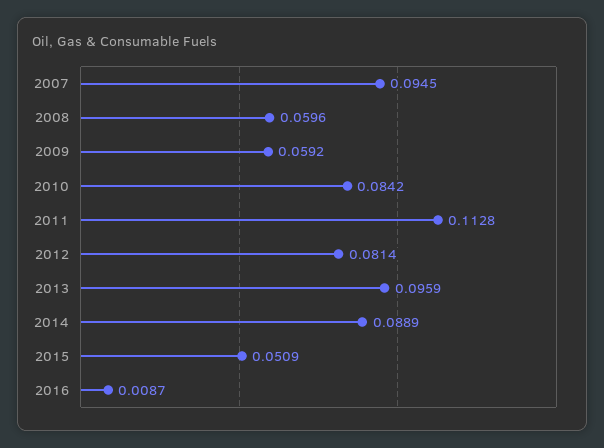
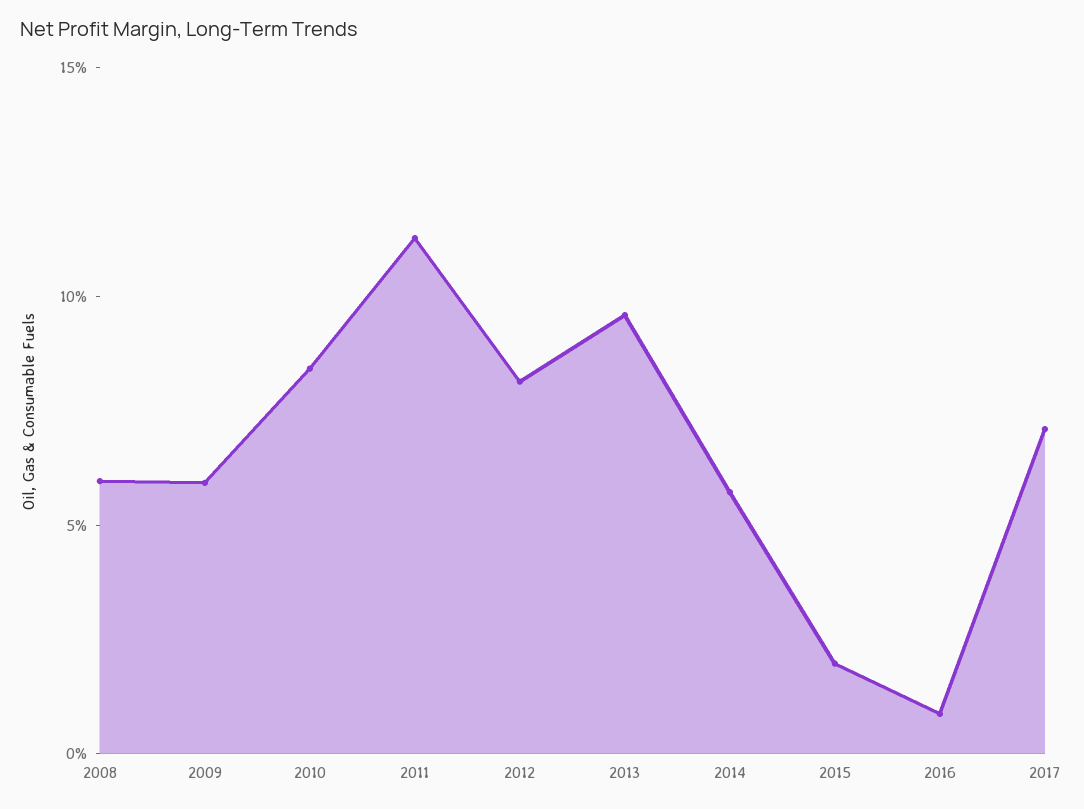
2007: 0.0945 -> none
2014: 0.0889 -> 0.06
2015: 0.0509 -> 0.02
2017: none -> 0.07

